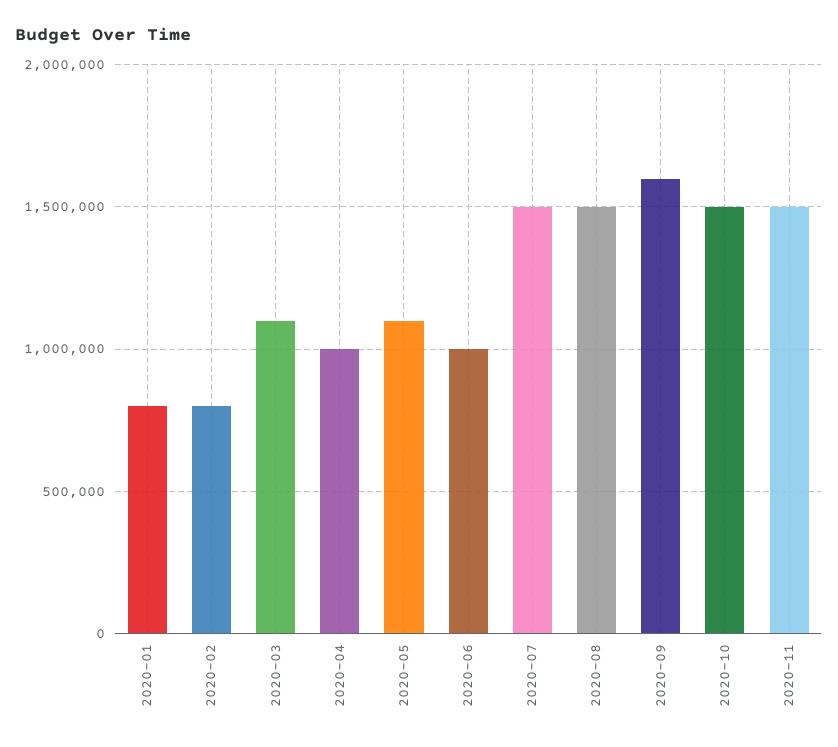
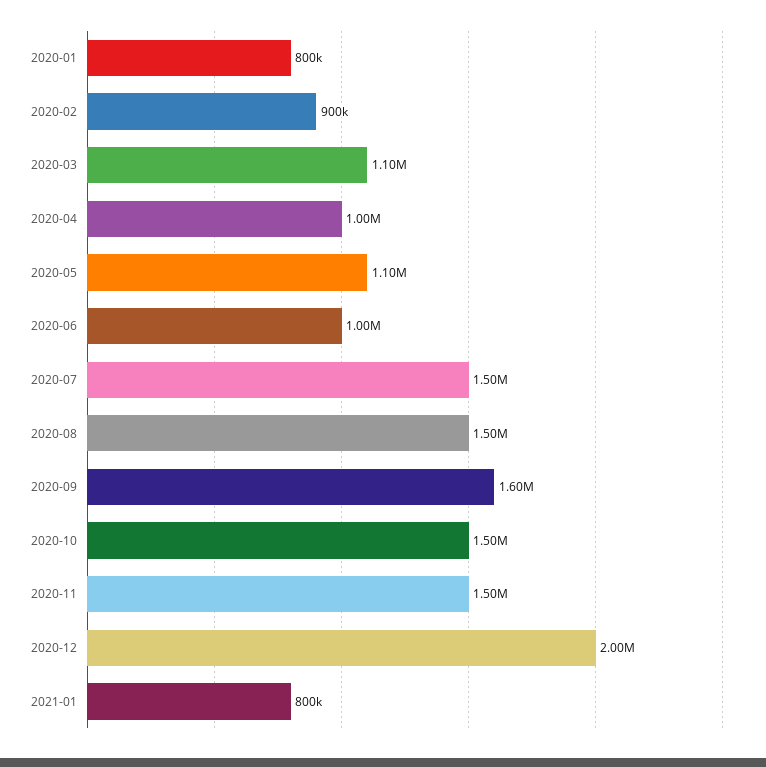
2020-02: 800000 -> 900000
2020-12: none -> 2000000
2021-01: none -> 800000

